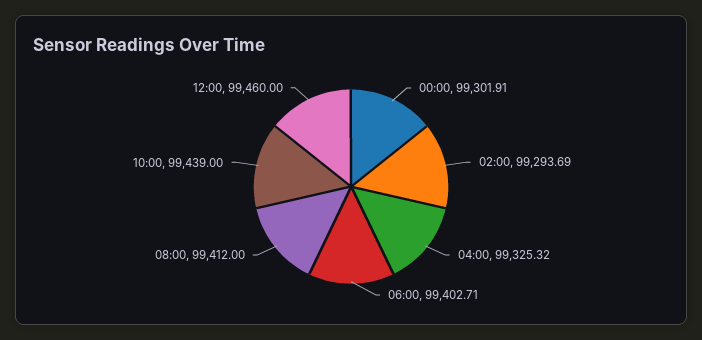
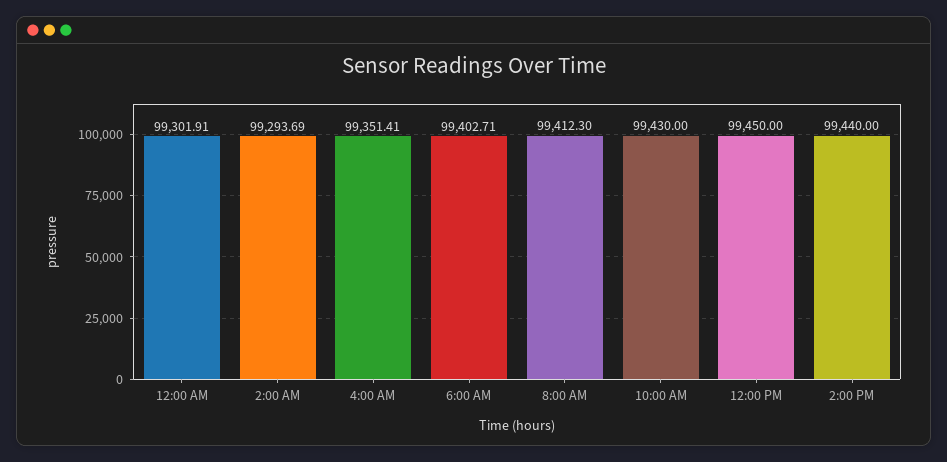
04:00: 99325.32 -> 99351.41
08:00: 99412 -> 99412.3
10:00: 99439 -> 99430
12:00: 99460 -> 99450
2:00 PM: none -> 99440

